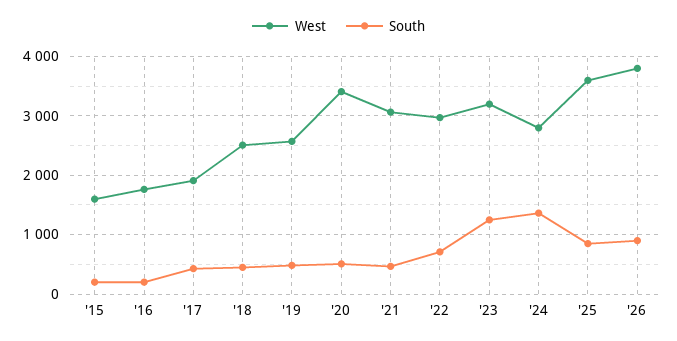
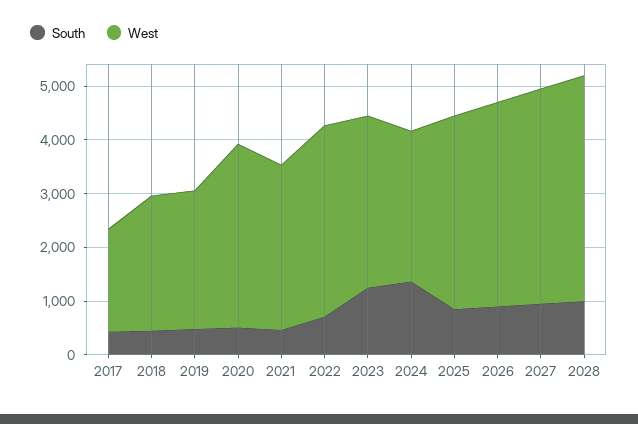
West, '15: 1600 -> none
South, '15: 200 -> none
West, '16: 1800 -> none
South, '16: 200 -> none
West, '22: 3000 -> 3600
South, 2027: none -> 1000
West, 2027: none -> 4000
South, 2028: none -> 1000
West, 2028: none -> 4200

